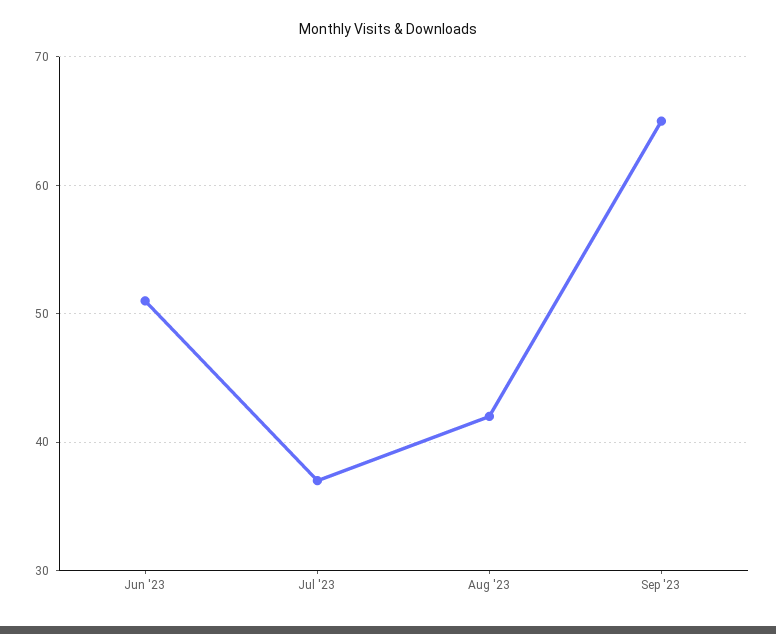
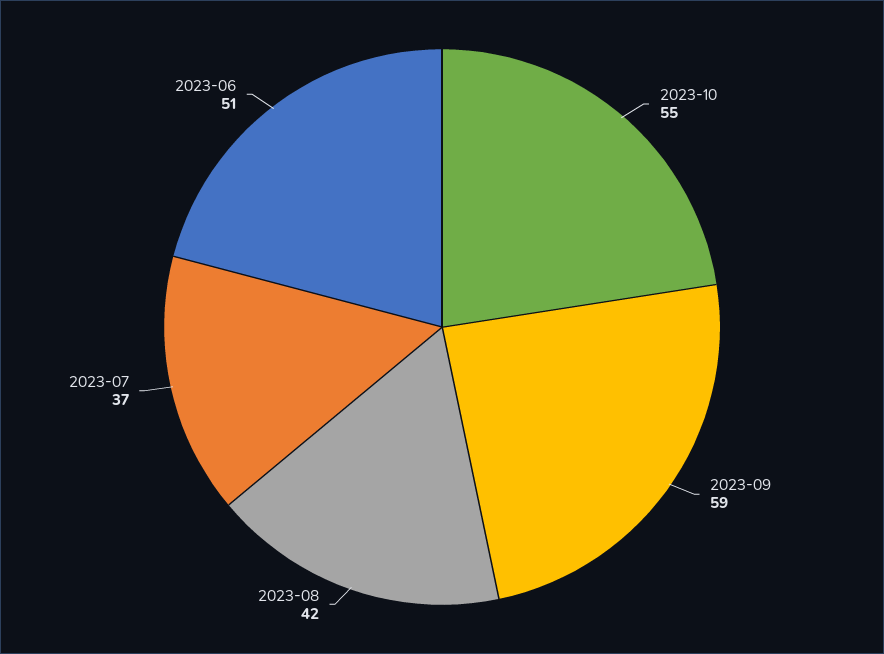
Sep '23: 65 -> 59
2023-10: none -> 55

